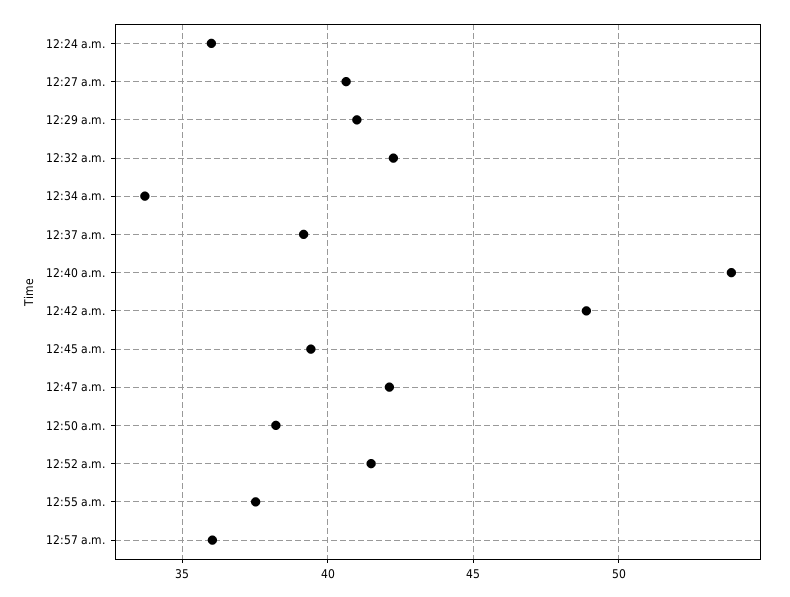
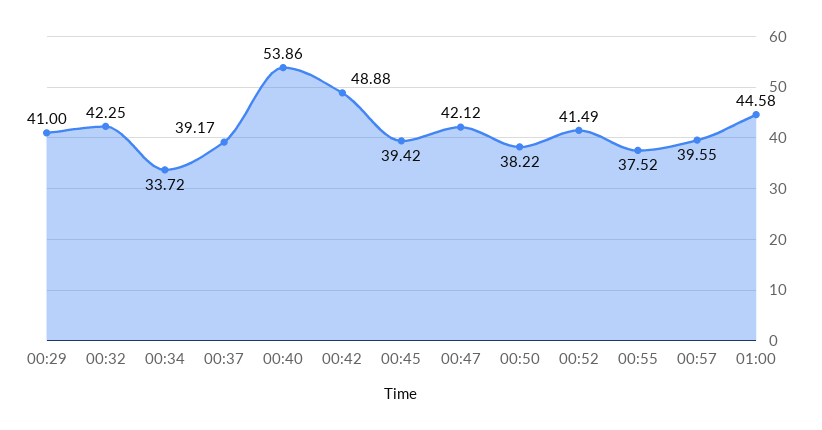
12:24 a.m.: 36 -> none
12:27 a.m.: 40.5 -> none
12:57 a.m.: 36 -> 39.55
01:00: none -> 44.58

